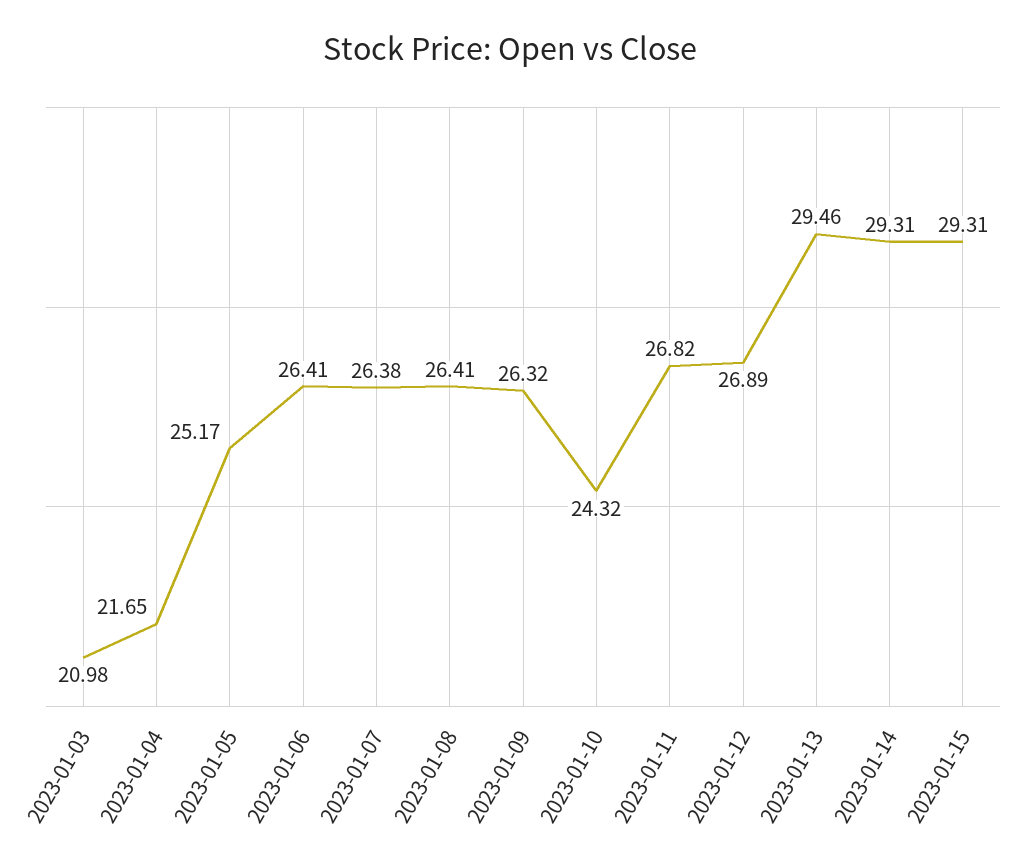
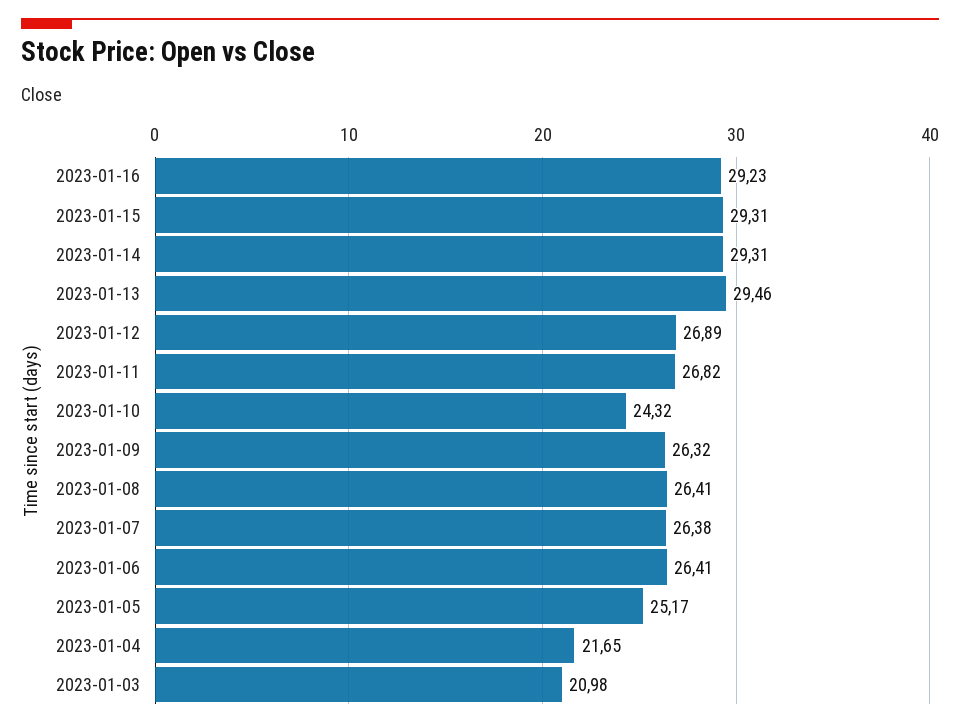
2023-01-16: none -> 29.23

